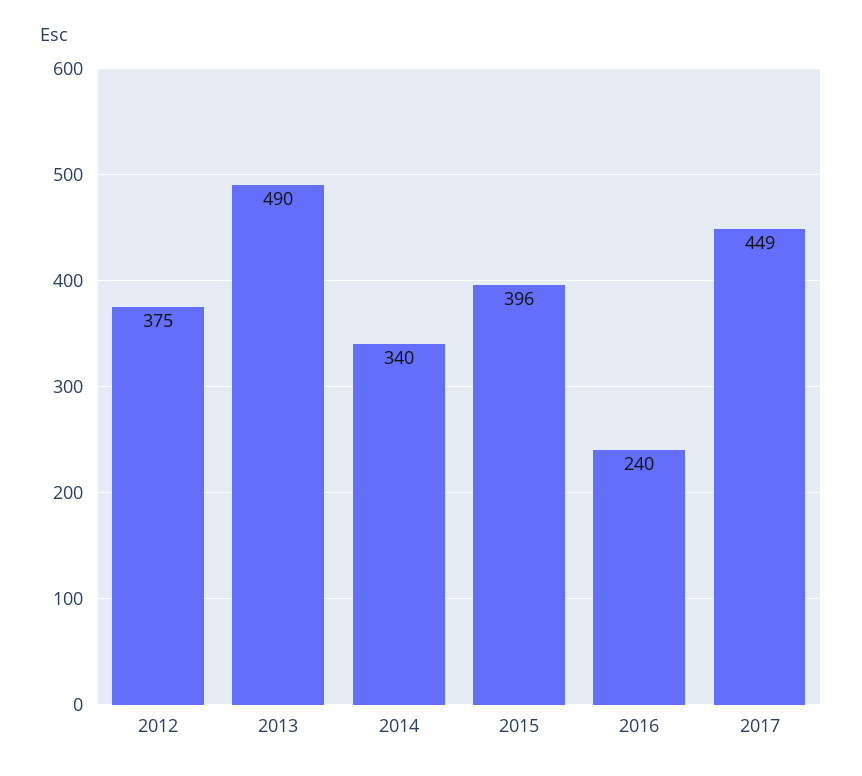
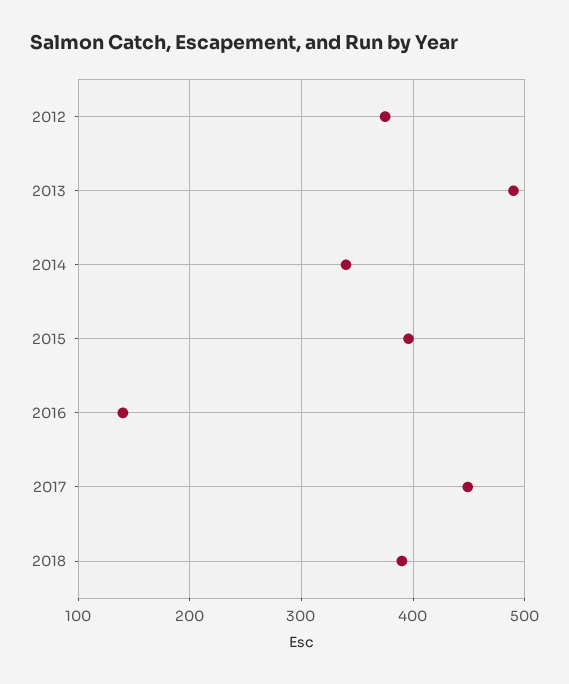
2016: 240 -> 140
2018: none -> 390

